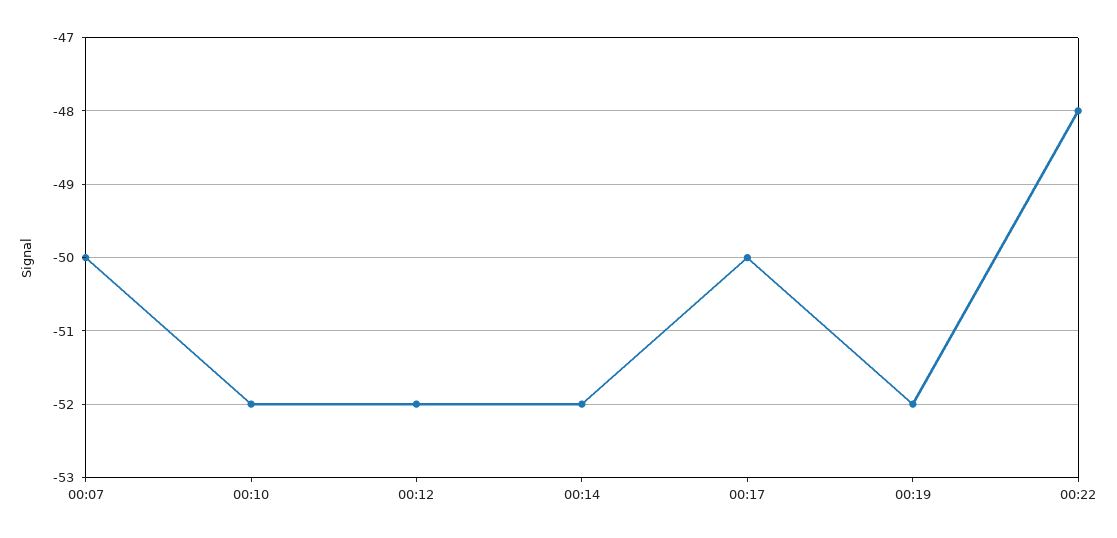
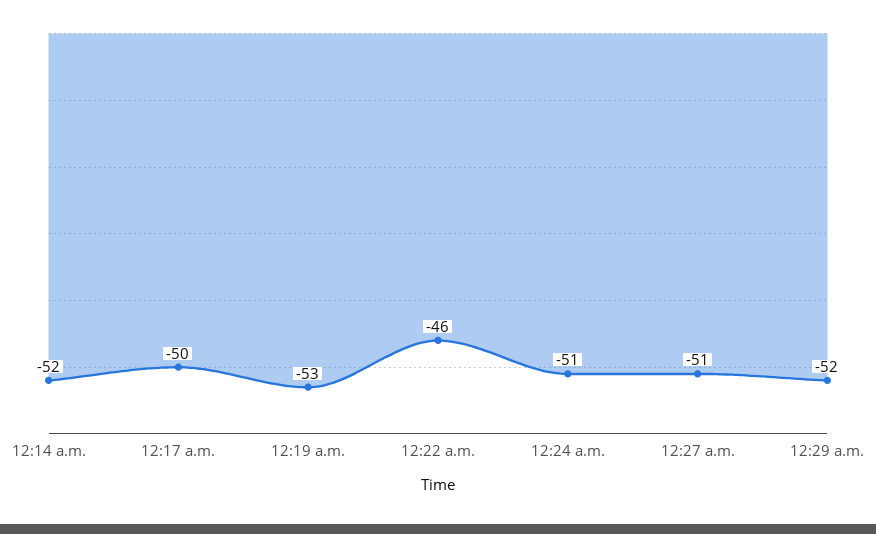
00:07: -50 -> none
00:10: -52 -> none
00:12: -52 -> none
00:19: -52 -> -53
00:22: -48 -> -46
12:24 a.m.: none -> -51
12:27 a.m.: none -> -51
12:29 a.m.: none -> -52

